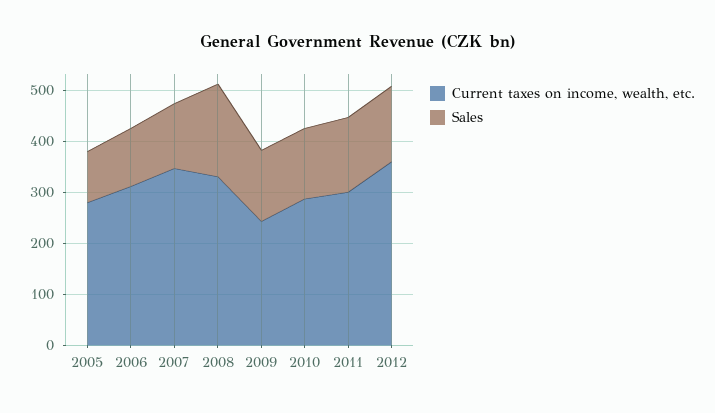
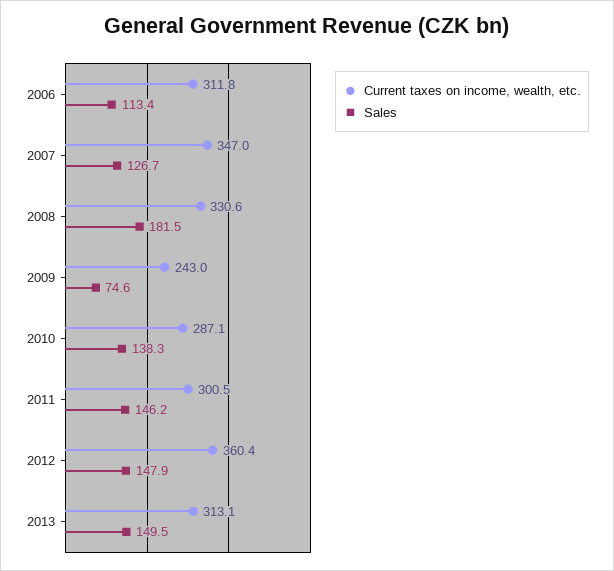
Current taxes on income, wealth, etc., 2005: 280 -> none
Sales, 2005: 100 -> none
Sales, 2009: 140 -> 74.6
Current taxes on income, wealth, etc., 2013: none -> 313.1
Sales, 2013: none -> 149.5

